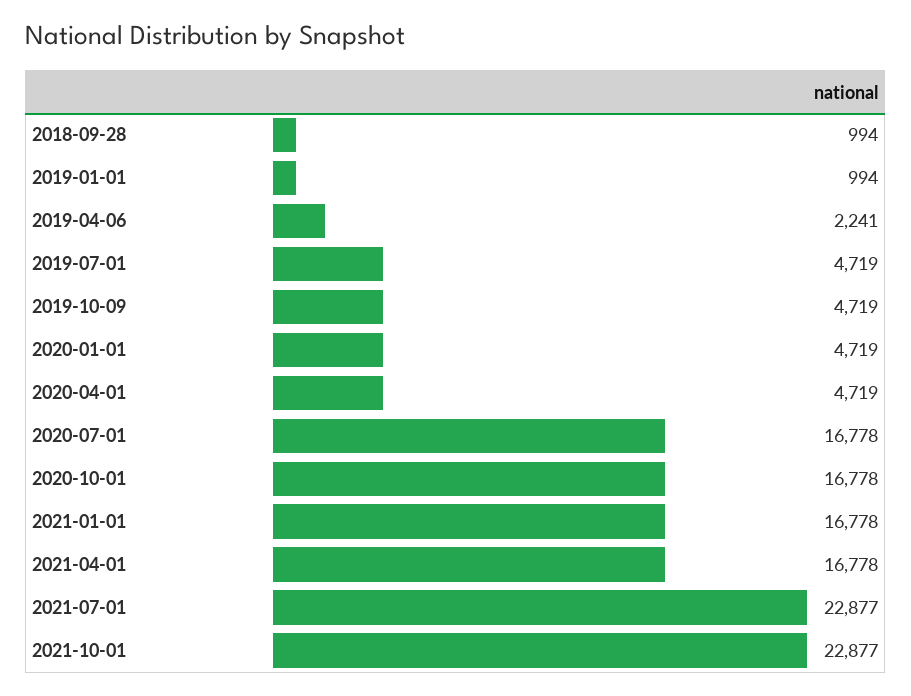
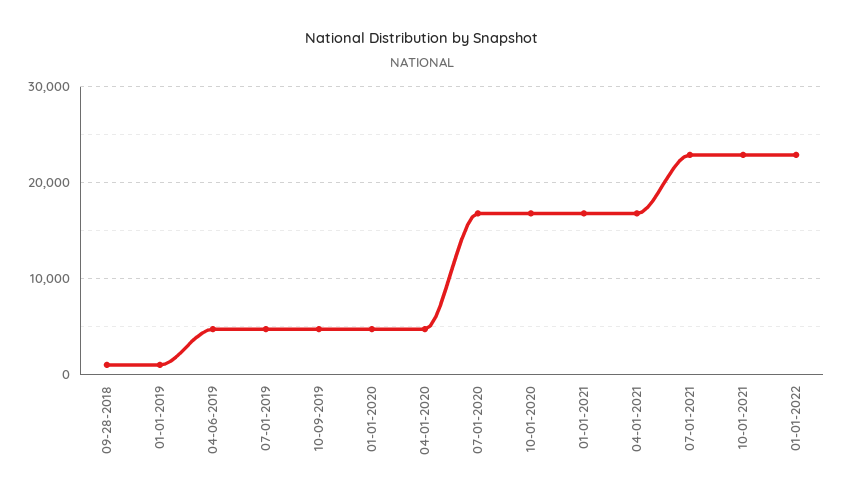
2019-04-06: 2241 -> 5000
01-01-2022: none -> 23000

